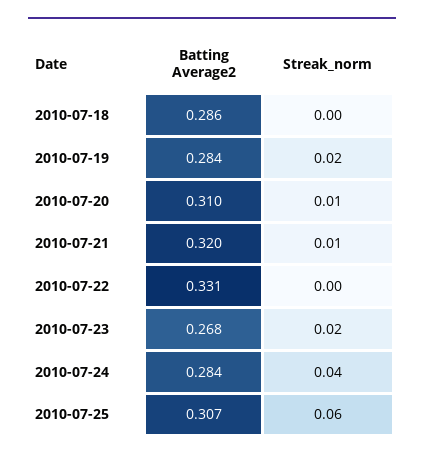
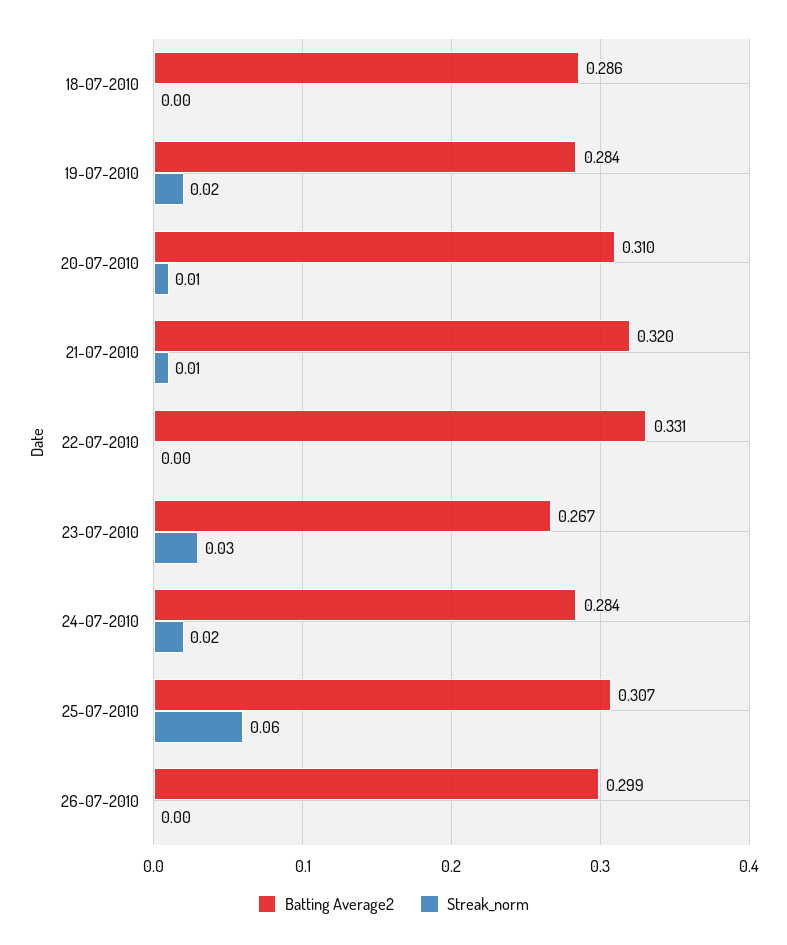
Batting Average2, 2010-07-23: 0.268 -> 0.267
Streak_norm, 2010-07-23: 0.02 -> 0.03
Streak_norm, 2010-07-24: 0.04 -> 0.02
Batting Average2, 26-07-2010: none -> 0.299
Streak_norm, 26-07-2010: none -> 0

